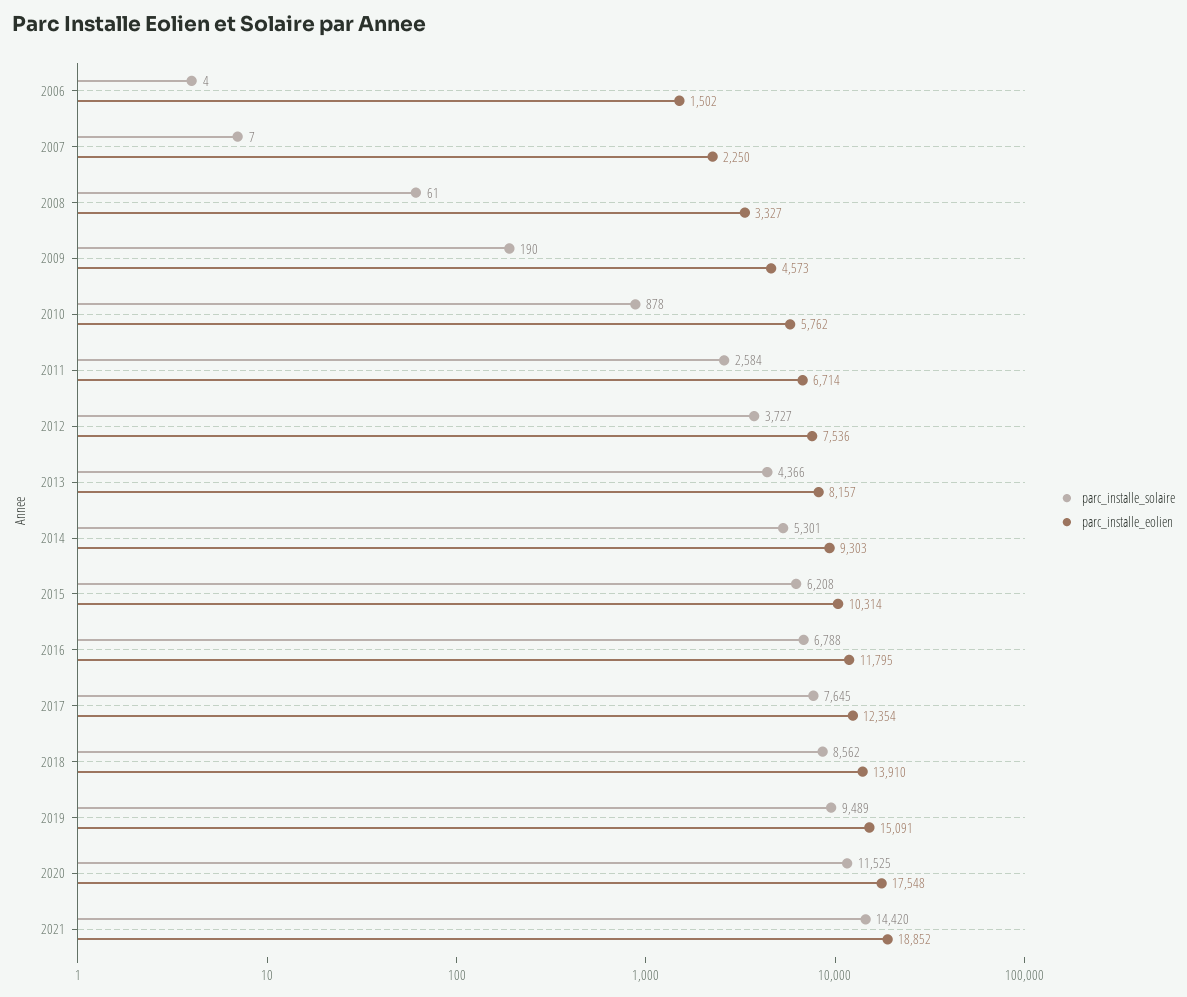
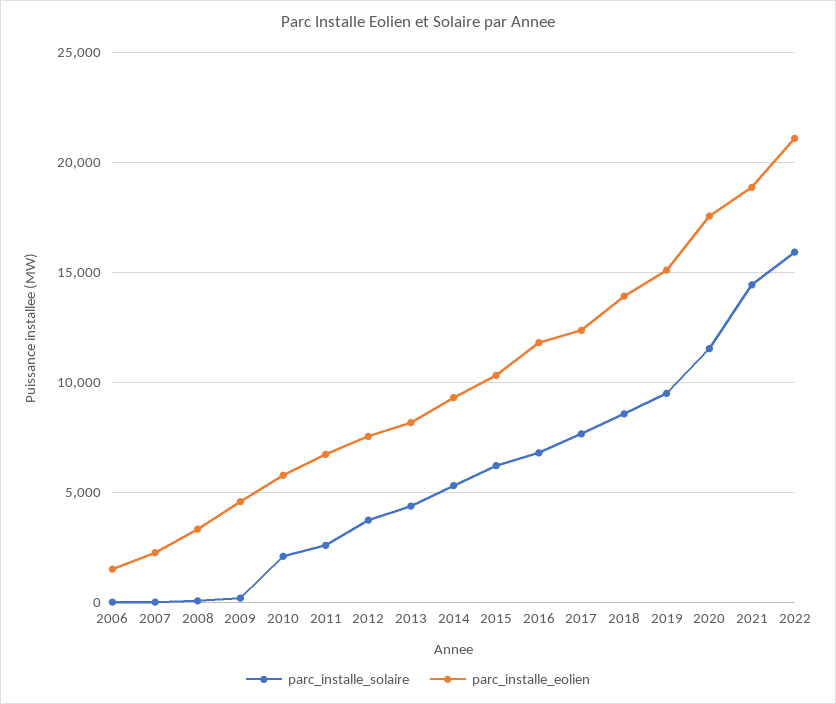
parc_installe_solaire, 2010: 878 -> 2000
parc_installe_solaire, 2022: none -> 16000
parc_installe_eolien, 2022: none -> 21000

